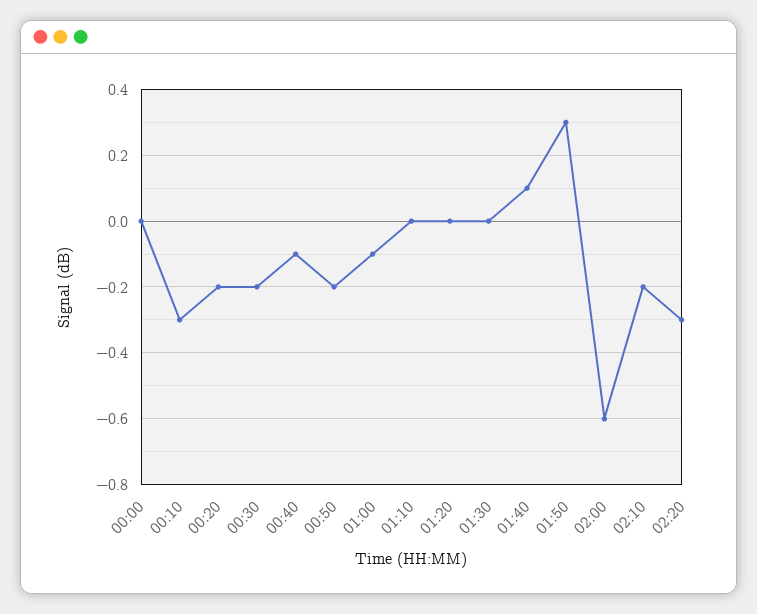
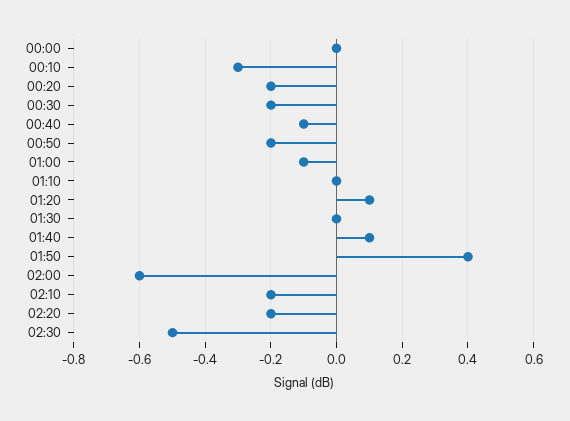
01:20: 0 -> 0.1
01:50: 0.3 -> 0.4
02:20: -0.3 -> -0.2
02:30: none -> -0.5

